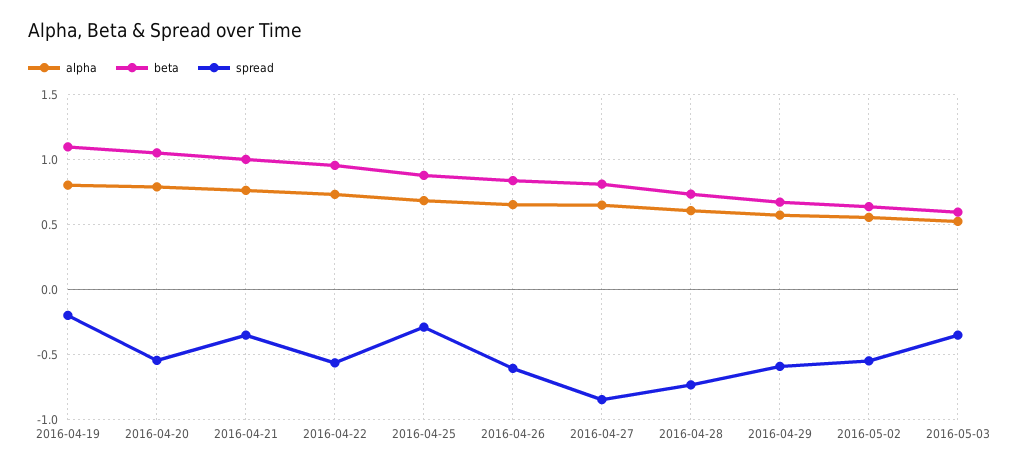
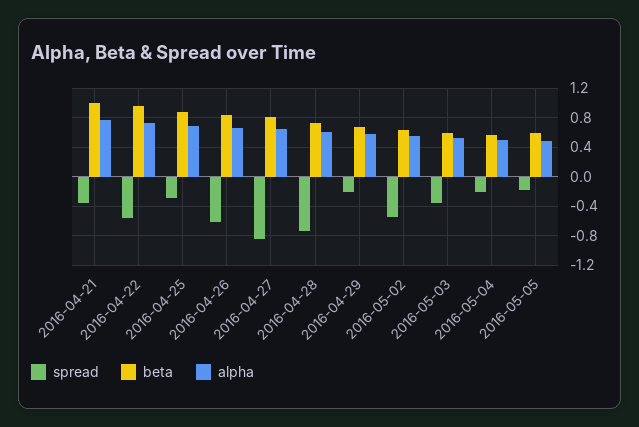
alpha, 2016-04-19: 0.8 -> none
beta, 2016-04-19: 1.1 -> none
spread, 2016-04-19: -0.2 -> none
alpha, 2016-04-20: 0.8 -> none
beta, 2016-04-20: 1.05 -> none
spread, 2016-04-20: -0.55 -> none
spread, 2016-04-29: -0.6 -> -0.2
spread, 2016-05-04: none -> -0.2
beta, 2016-05-04: none -> 0.6
alpha, 2016-05-04: none -> 0.5
spread, 2016-05-05: none -> -0.2
beta, 2016-05-05: none -> 0.6
alpha, 2016-05-05: none -> 0.5

